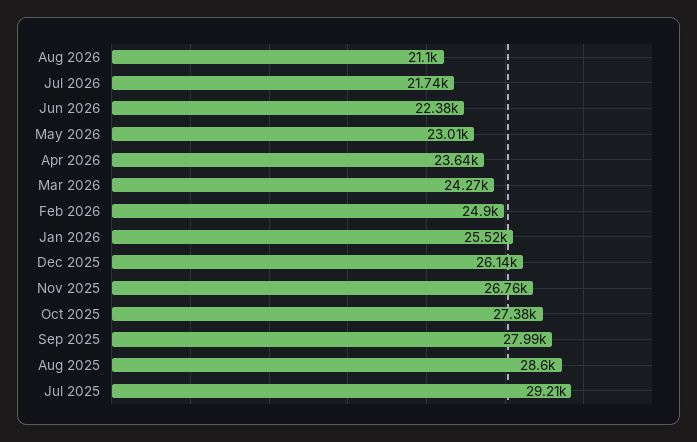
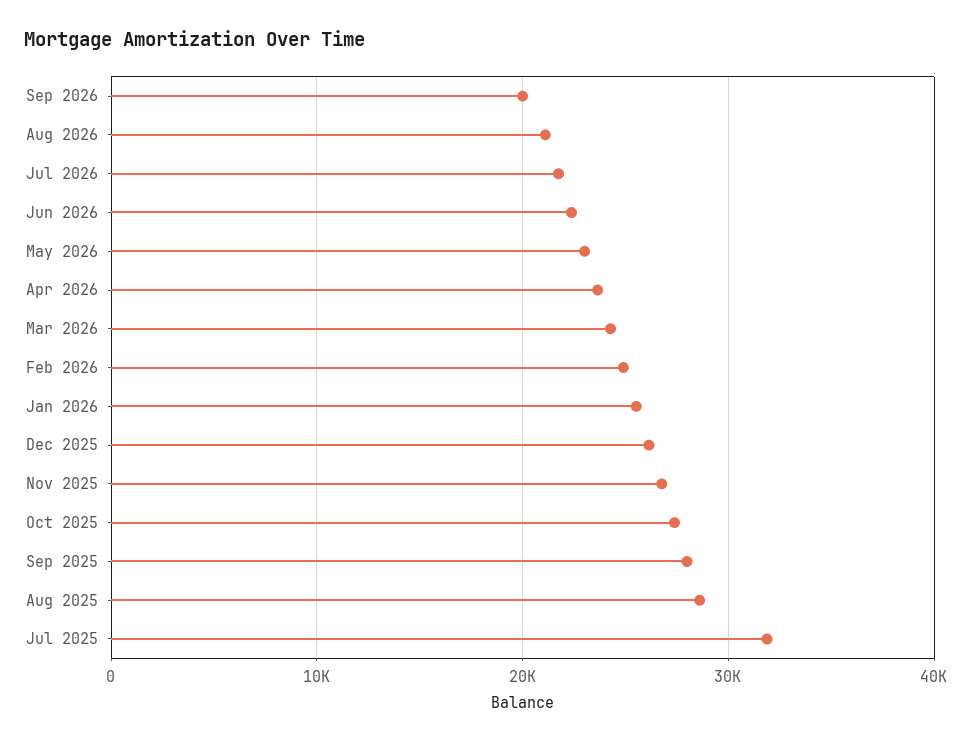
Jul 2025: 29210 -> 32000
Sep 2026: none -> 20000

